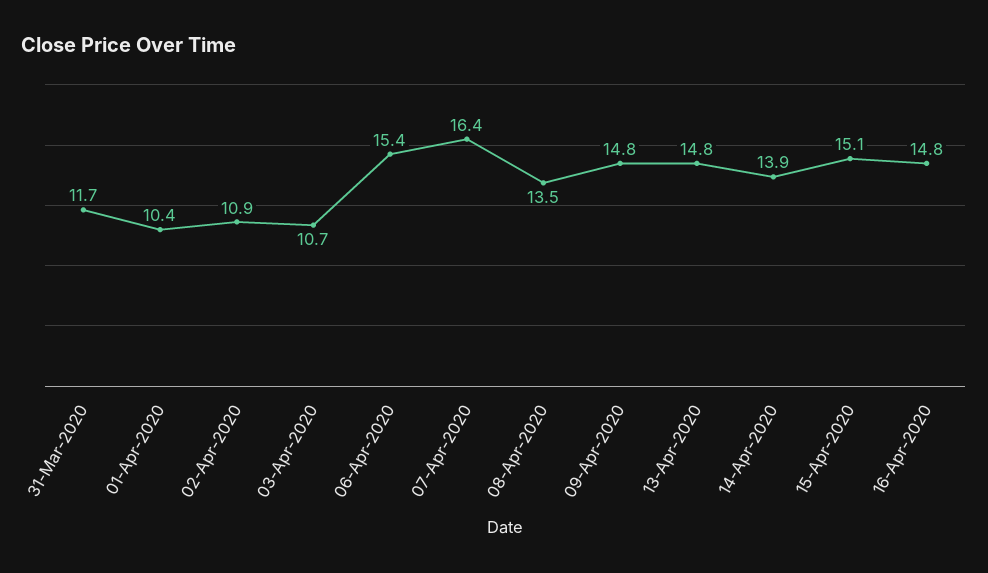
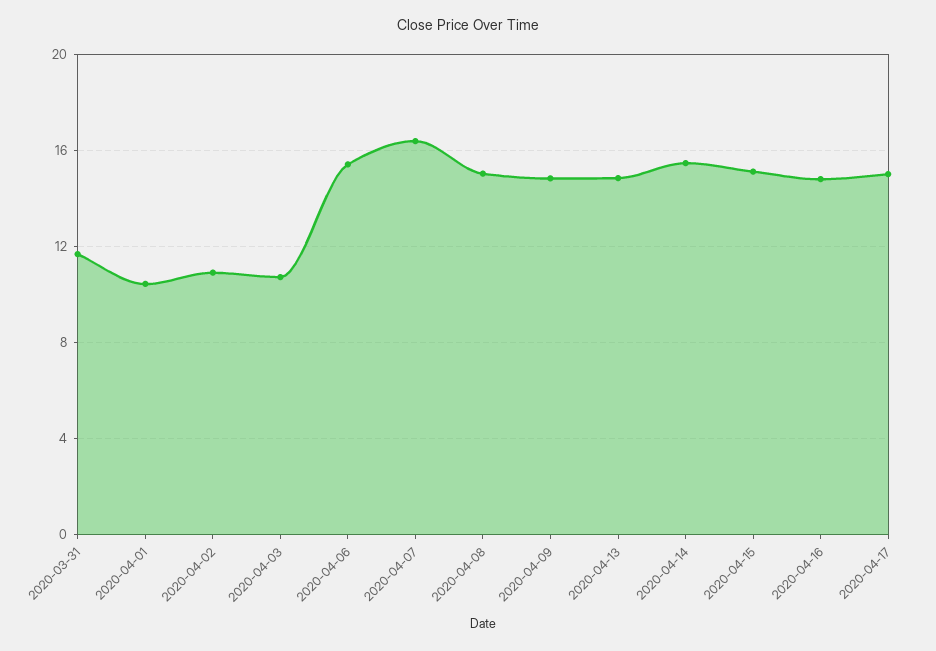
08-Apr-2020: 13.5 -> 15
14-Apr-2020: 13.9 -> 15.5
2020-04-17: none -> 15

